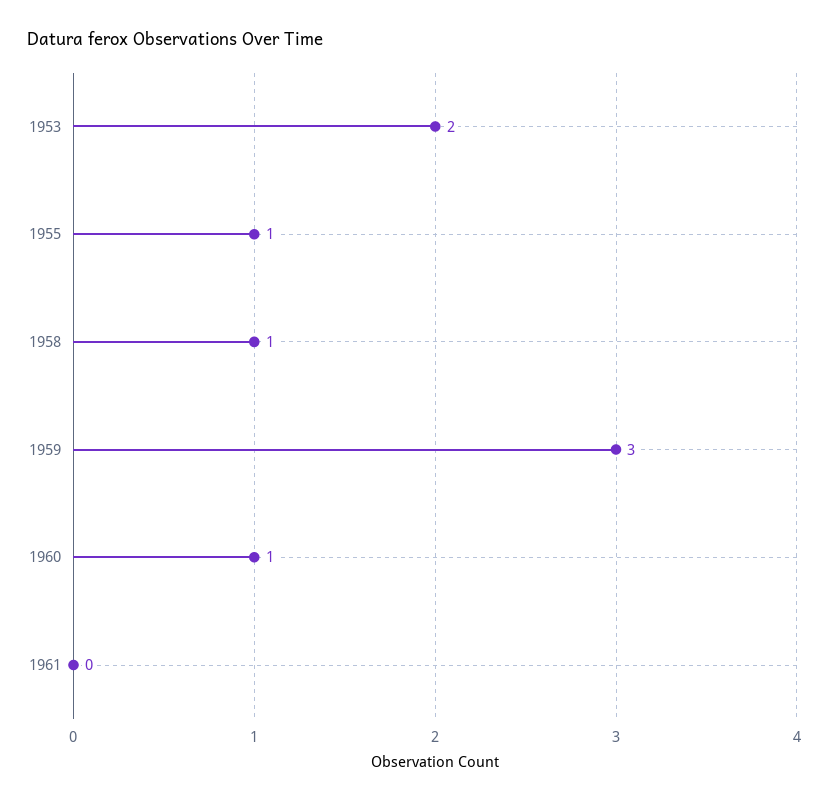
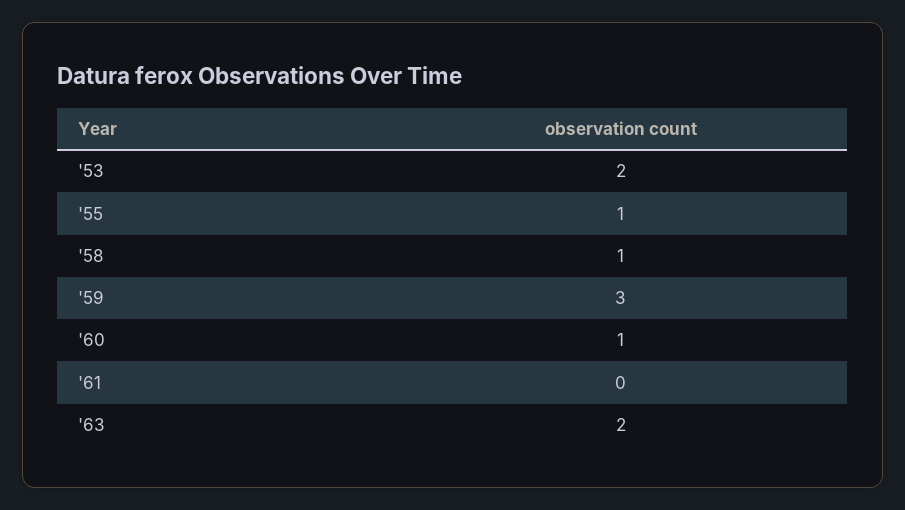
'63: none -> 2

